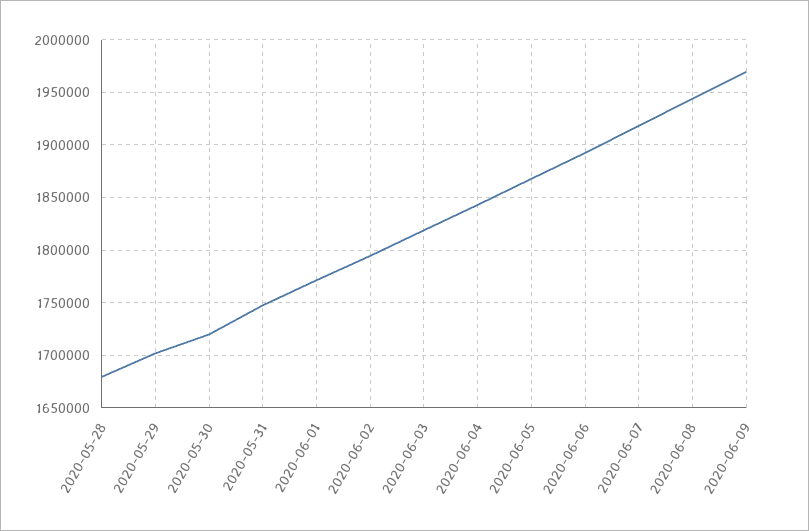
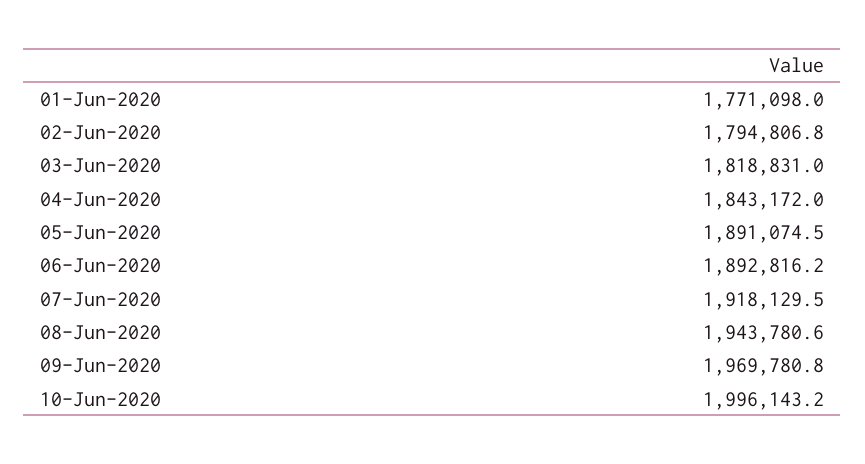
2020-05-28: 1680000 -> none
2020-05-29: 1700000 -> none
2020-05-30: 1720000 -> none
2020-05-31: 1750000 -> none
2020-06-05: 1870000 -> 1891074.5
10-Jun-2020: none -> 1996143.2

